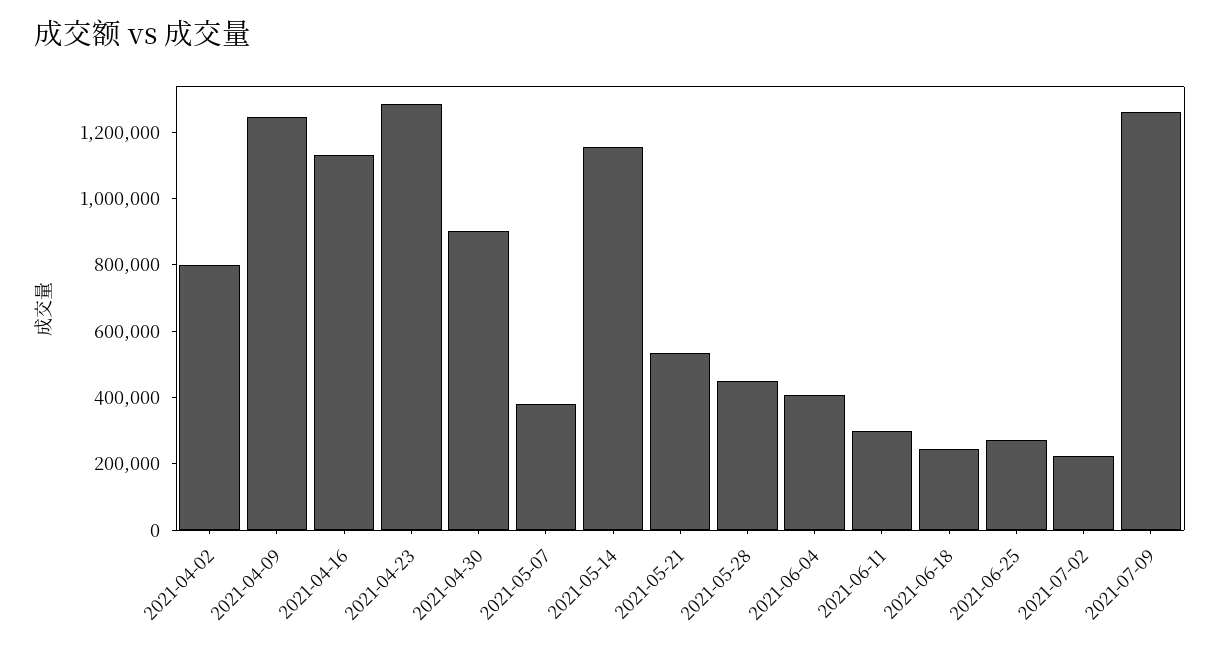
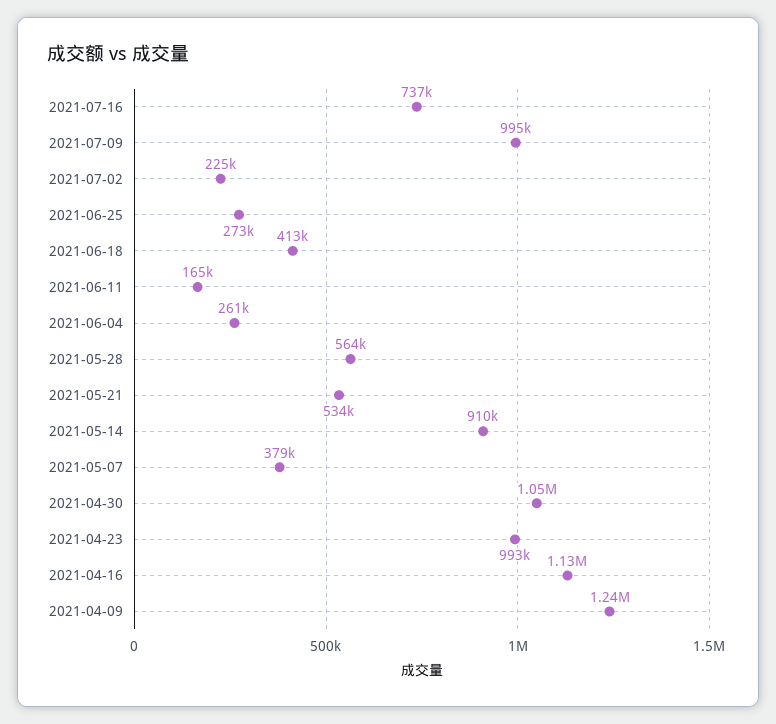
2021-04-02: 800000 -> none
2021-04-23: 1300000 -> 993000
2021-04-30: 900000 -> 1050000
2021-05-14: 1150000 -> 910000
2021-05-28: 450000 -> 564000
2021-06-04: 400000 -> 261000
2021-06-11: 300000 -> 165000
2021-06-18: 250000 -> 413000
2021-07-09: 1250000 -> 995000
2021-07-16: none -> 737000

